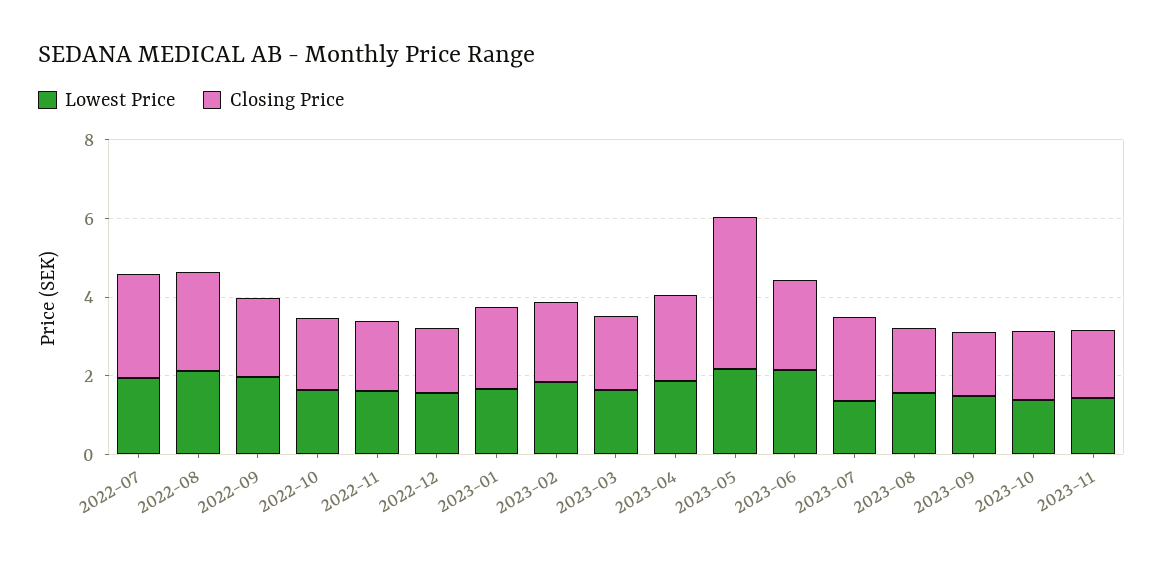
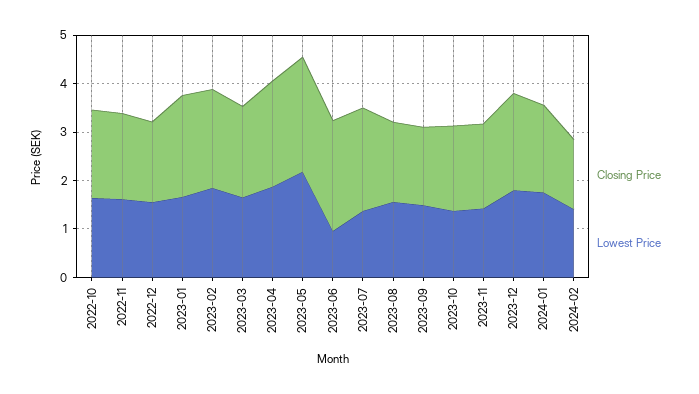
Lowest Price, 2022-07: 2 -> none
Closing Price, 2022-07: 2.5 -> none
Lowest Price, 2022-08: 2 -> none
Closing Price, 2022-08: 2.5 -> none
Lowest Price, 2022-09: 2 -> none
Closing Price, 2022-09: 2 -> none
Closing Price, 2023-05: 4 -> 2.4
Lowest Price, 2023-06: 2 -> 1
Closing Price, 2023-12: none -> 2
Lowest Price, 2023-12: none -> 1.8
Closing Price, 2024-01: none -> 1.8
Lowest Price, 2024-01: none -> 1.8
Closing Price, 2024-02: none -> 1.4
Lowest Price, 2024-02: none -> 1.4

